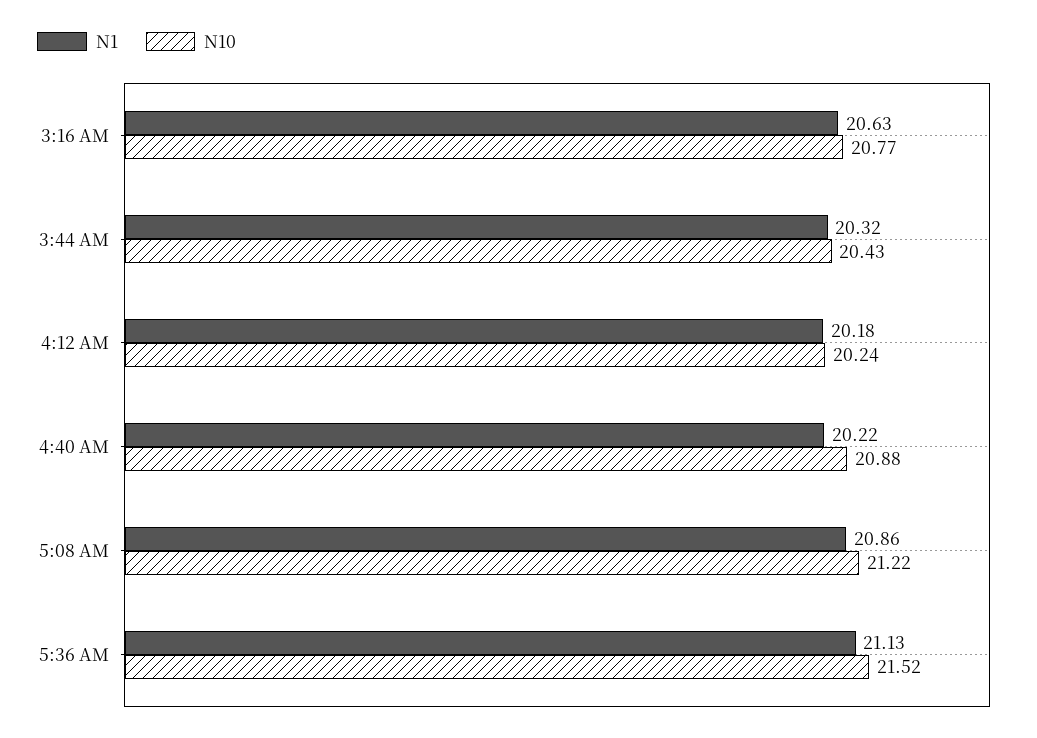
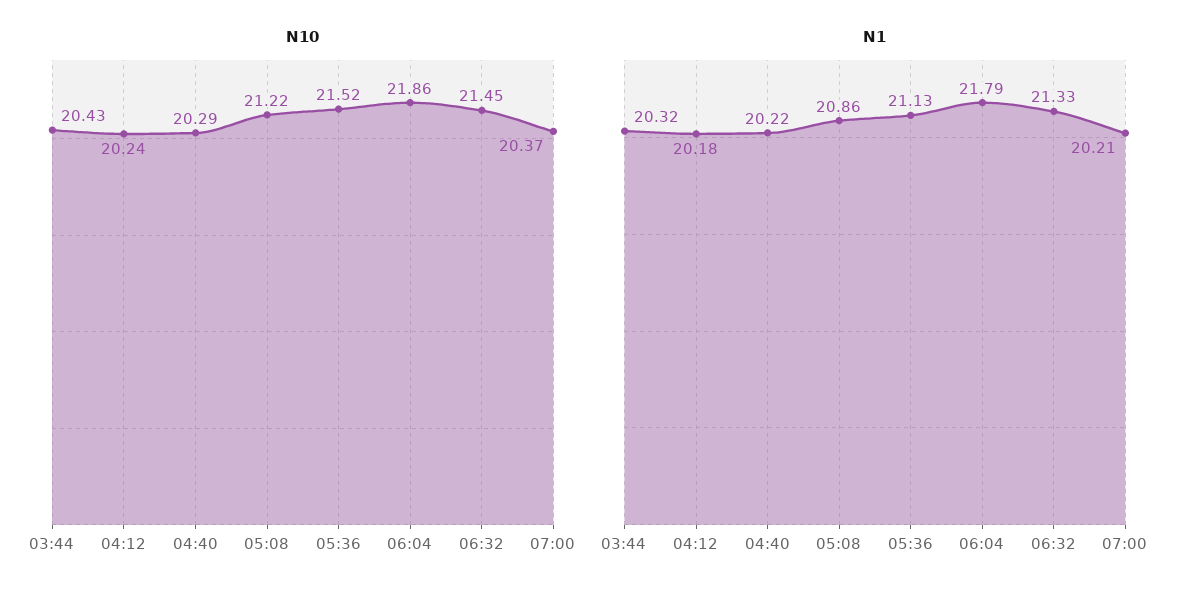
N1, 3:16 AM: 20.63 -> none
N10, 3:16 AM: 20.77 -> none
N10, 4:40 AM: 20.88 -> 20.29
N10, 06:04: none -> 21.86
N10, 06:32: none -> 21.45
N10, 07:00: none -> 20.37
N1, 06:04: none -> 21.79
N1, 06:32: none -> 21.33
N1, 07:00: none -> 20.21

